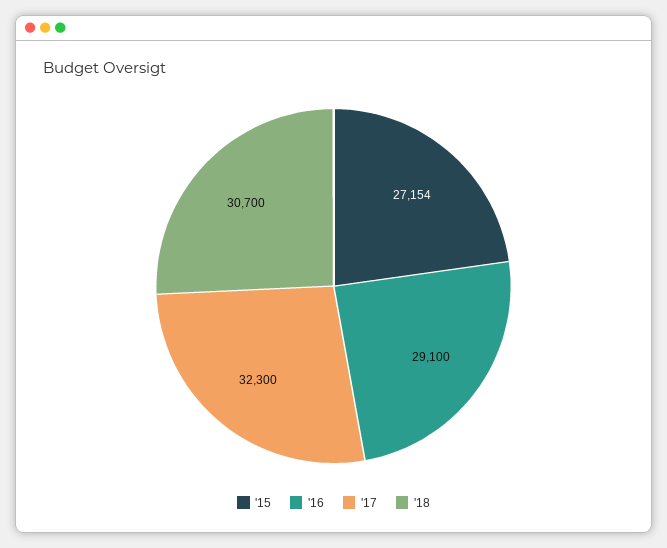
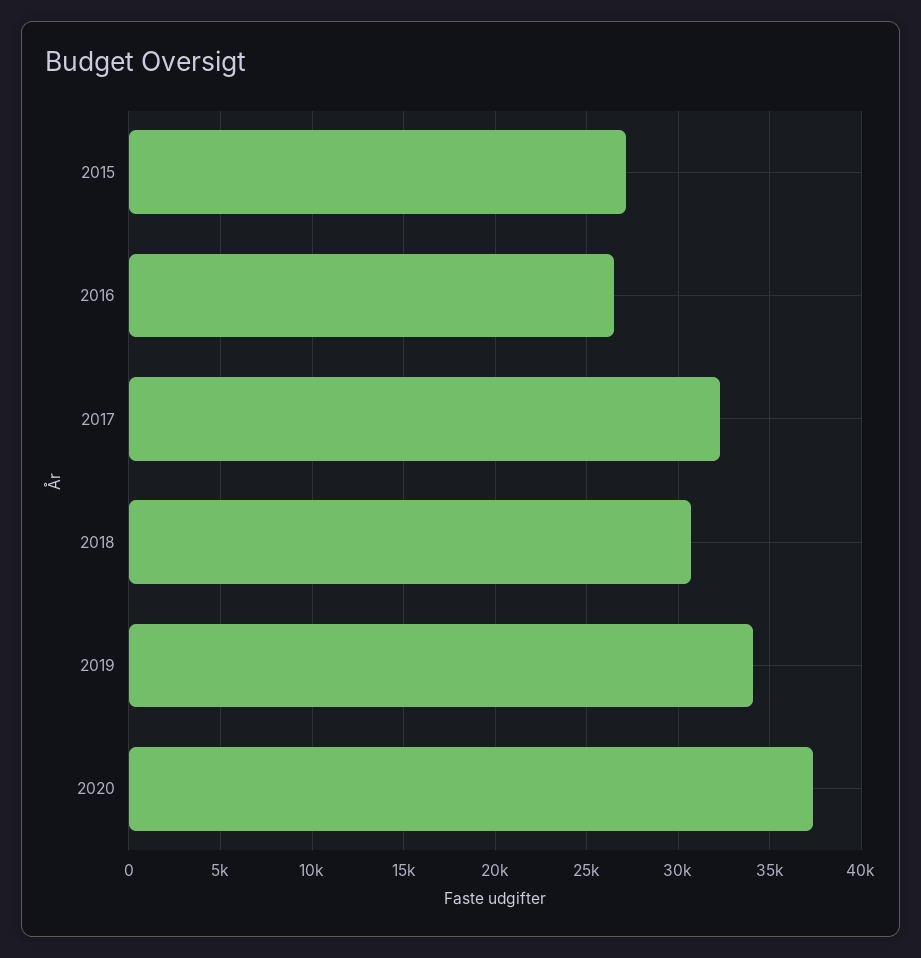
'16: 29100 -> 26500
2019: none -> 34000
2020: none -> 37500

